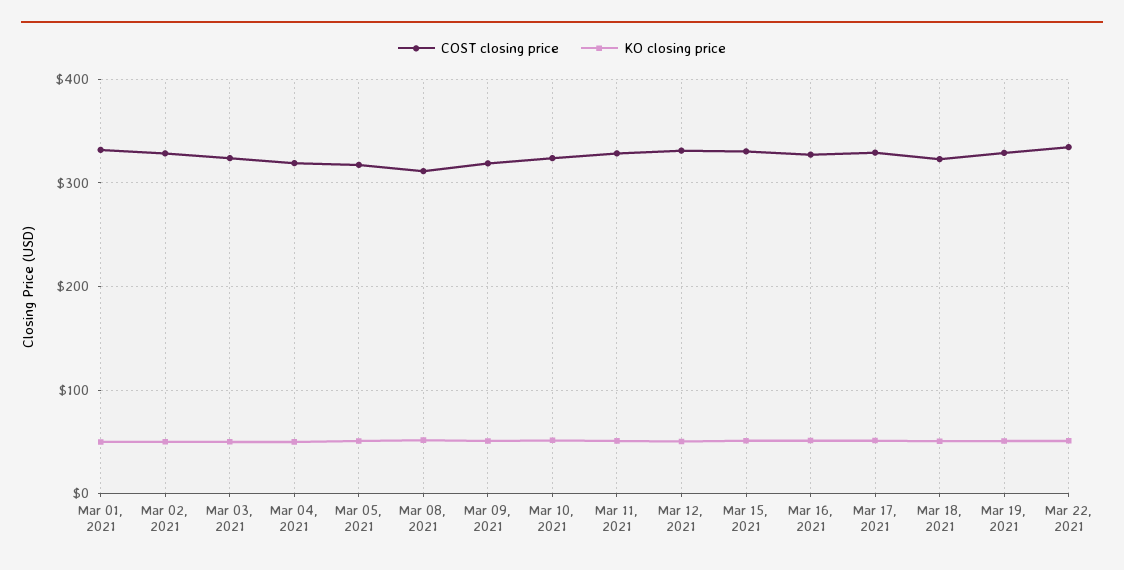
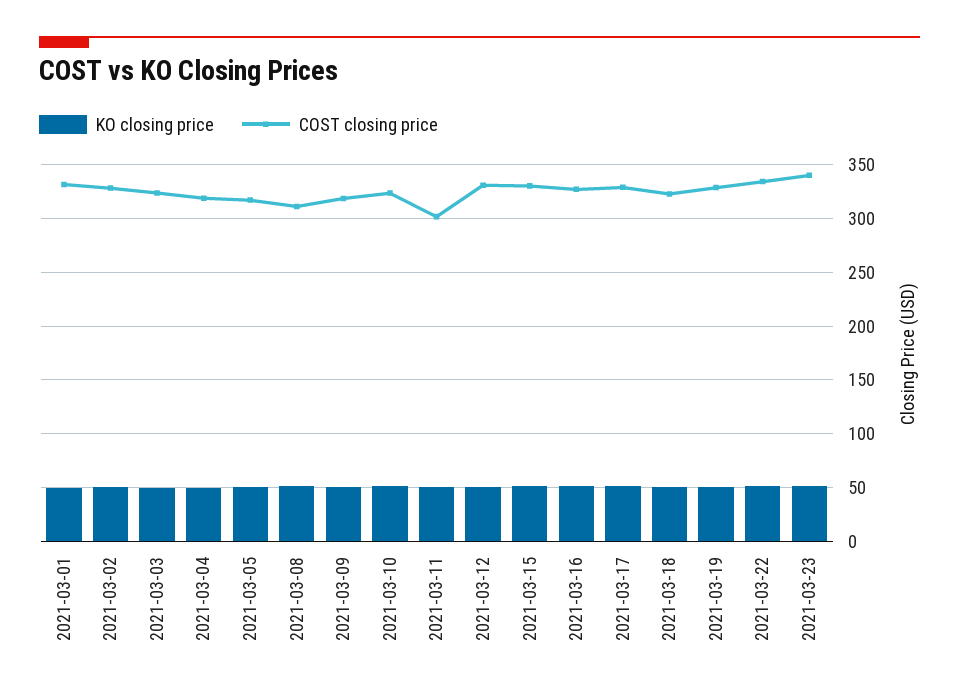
COST closing price, Mar 11, 2021: 330 -> 300
KO closing price, 2021-03-23: none -> 50
COST closing price, 2021-03-23: none -> 340

